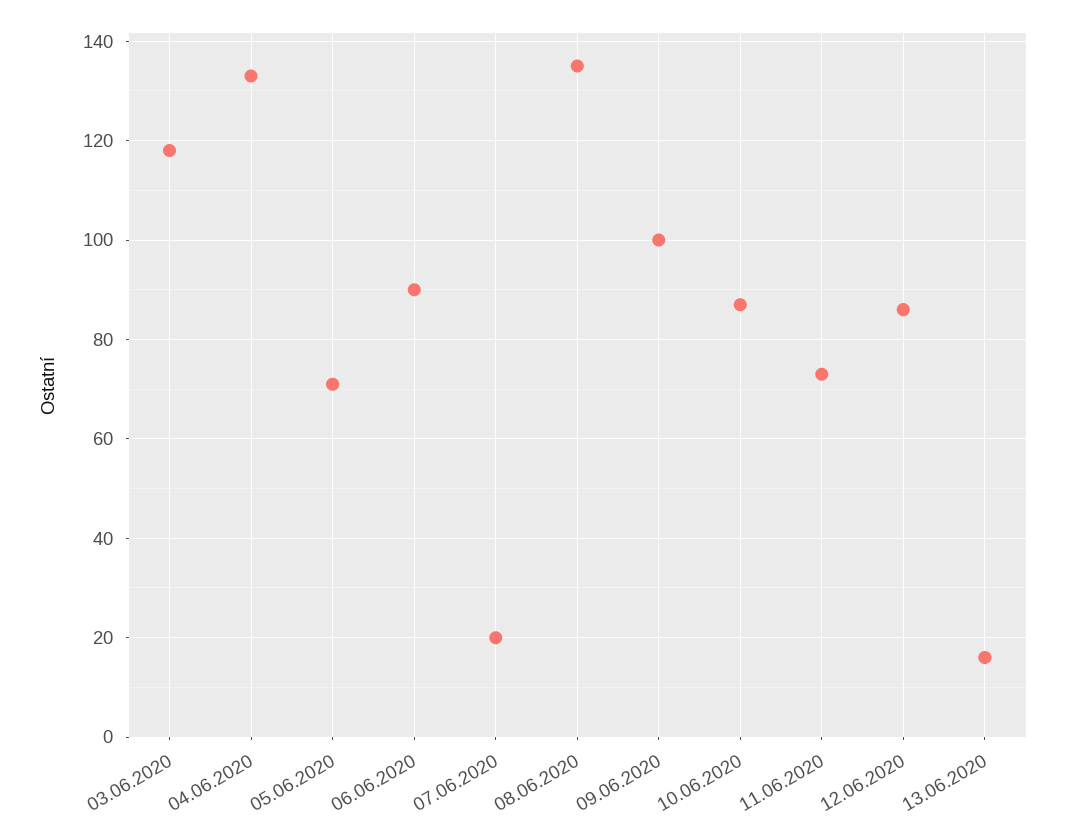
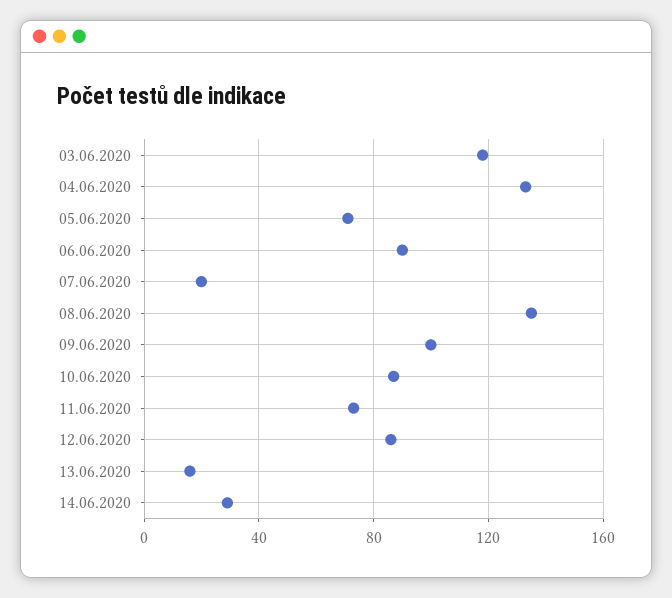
14.06.2020: none -> 30

